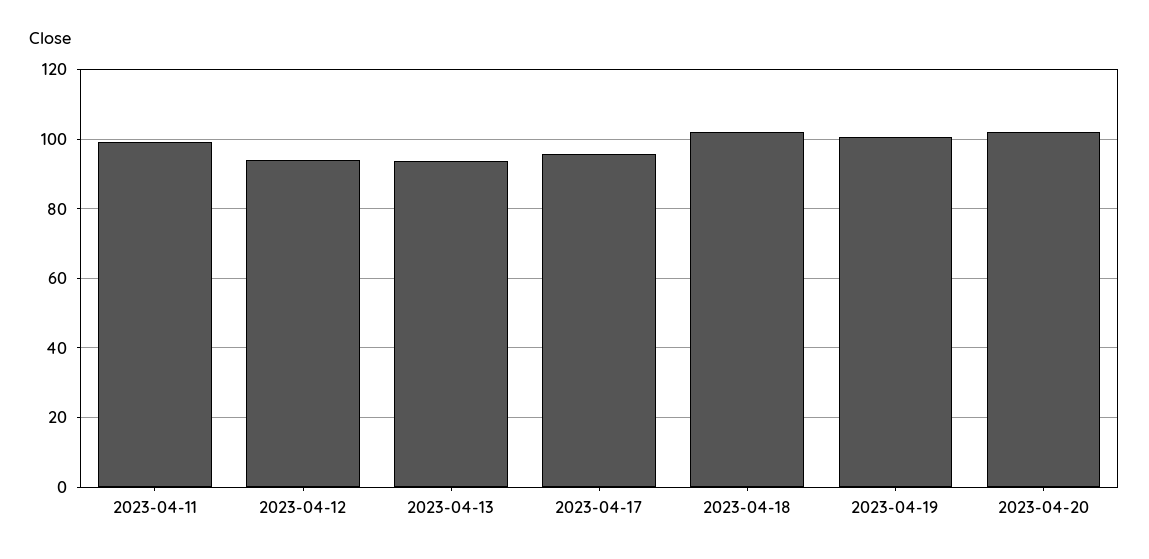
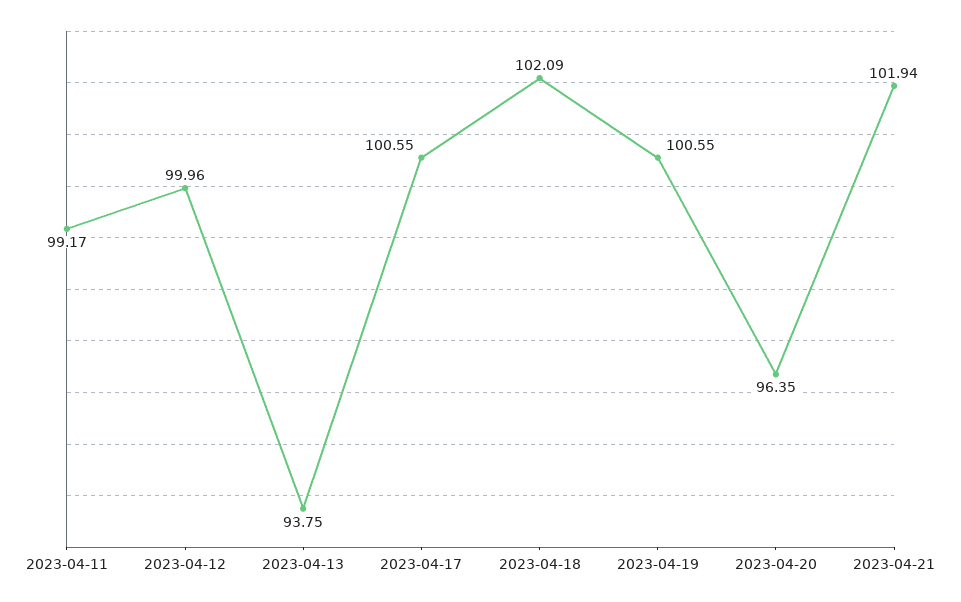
2023-04-12: 94 -> 99.96
2023-04-17: 96 -> 100.55
2023-04-20: 102 -> 96.35
2023-04-21: none -> 101.94

